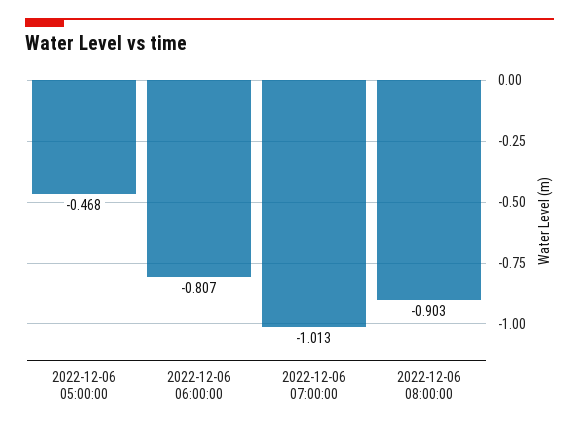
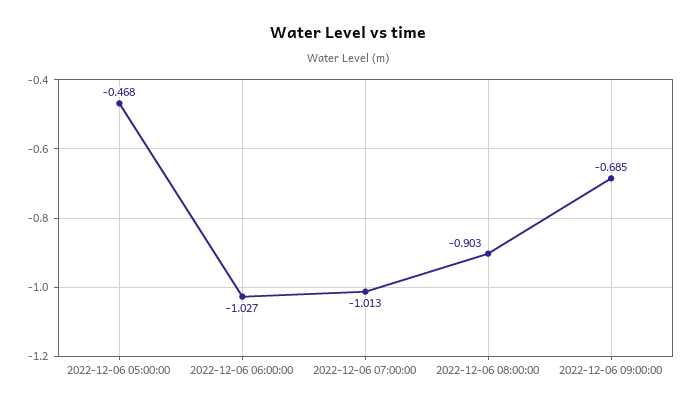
2022-12-06 06:00:00: -0.807 -> -1.027
2022-12-06 09:00:00: none -> -0.685

